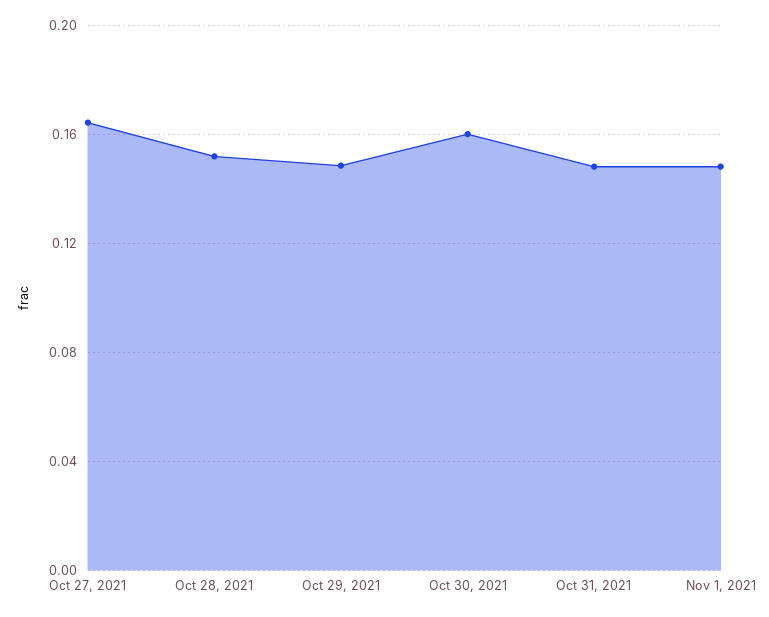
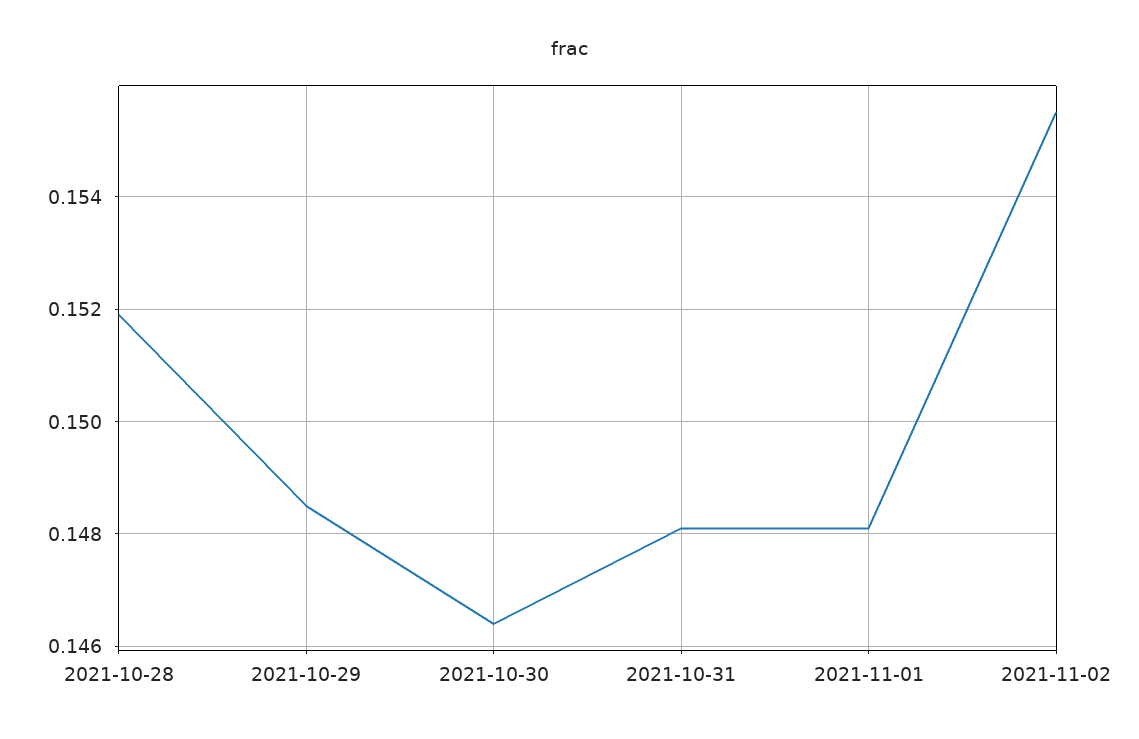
Oct 27, 2021: 0.165 -> none
Oct 30, 2021: 0.16 -> 0.1465
2021-11-02: none -> 0.1555

